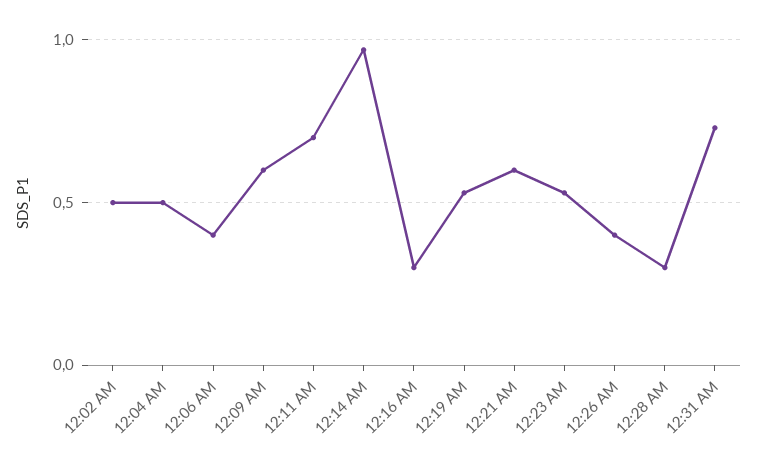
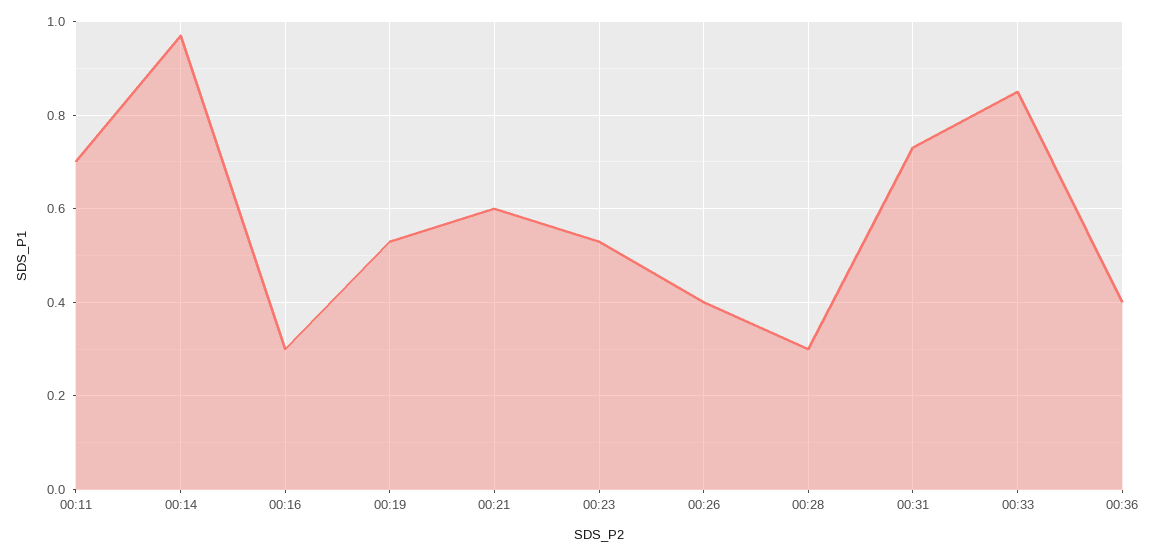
12:02 AM: 0.5 -> none
12:04 AM: 0.5 -> none
12:06 AM: 0.4 -> none
12:09 AM: 0.6 -> none
00:33: none -> 0.85
00:36: none -> 0.4

